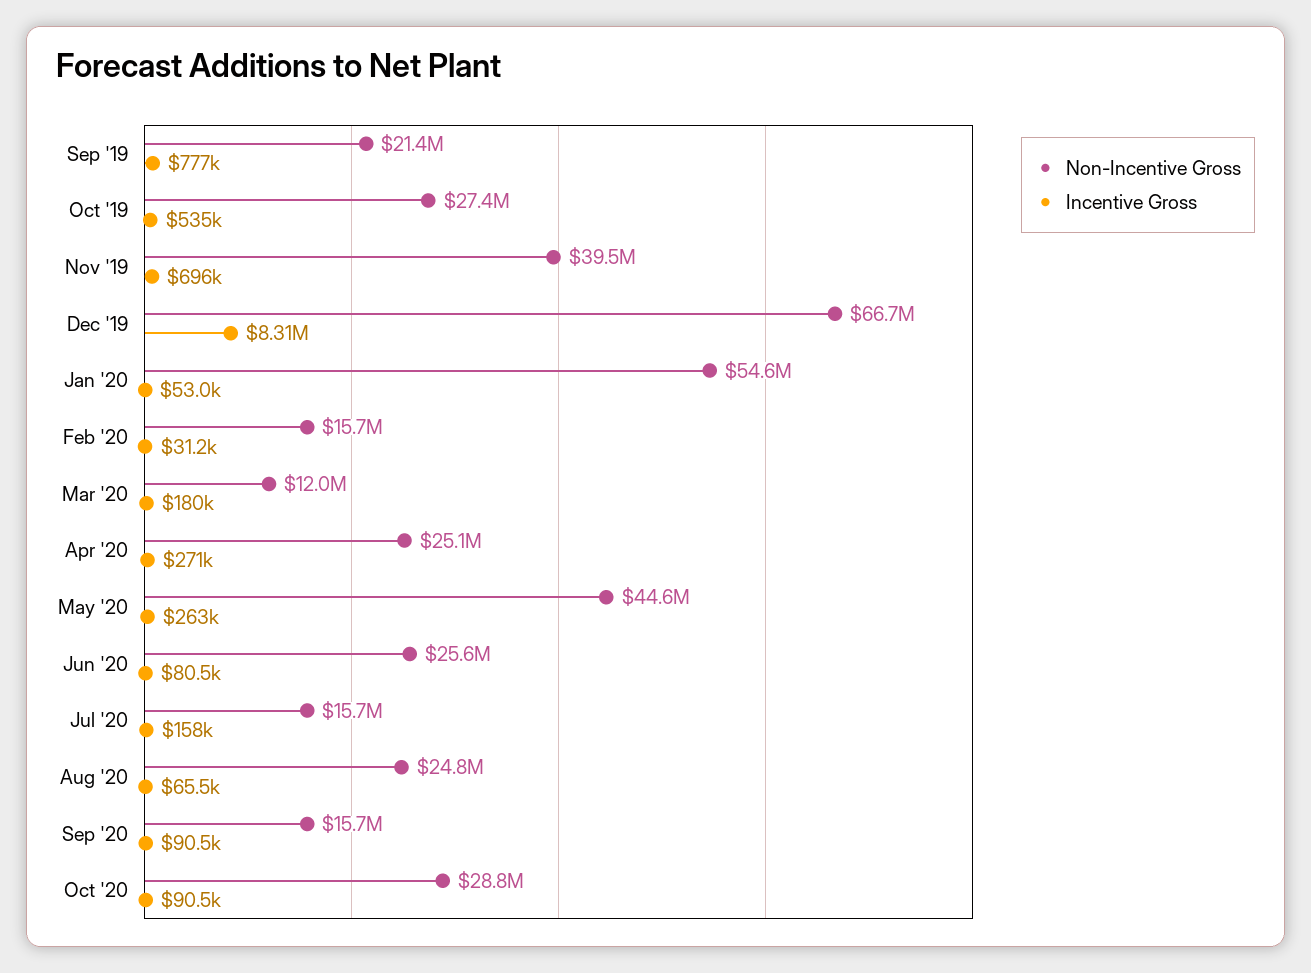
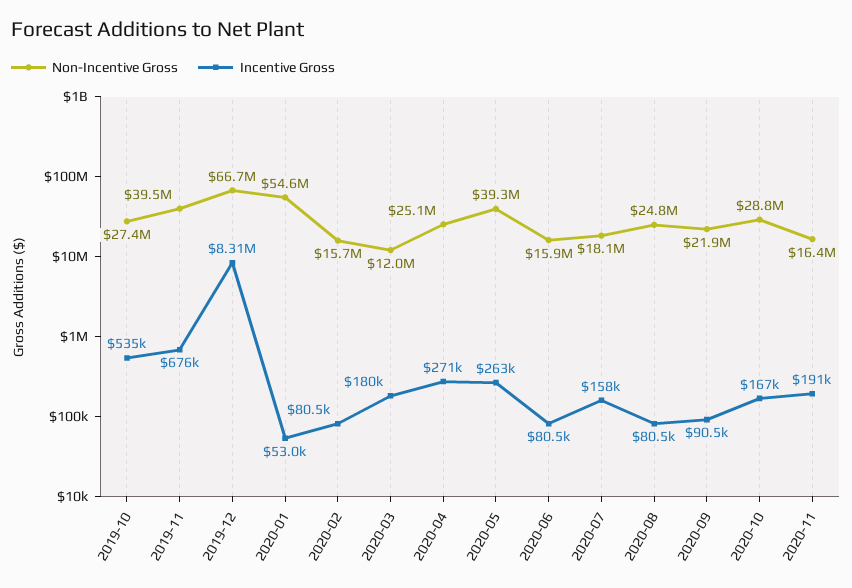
Non-Incentive Gross, Sep '19: 21400000 -> none
Incentive Gross, Sep '19: 777000 -> none
Incentive Gross, Nov '19: 696000 -> 676000
Incentive Gross, Feb '20: 31200 -> 80500
Non-Incentive Gross, May '20: 44600000 -> 39300000
Non-Incentive Gross, Jun '20: 25600000 -> 15900000
Non-Incentive Gross, Jul '20: 15700000 -> 18100000
Incentive Gross, Aug '20: 65500 -> 80500
Non-Incentive Gross, Sep '20: 15700000 -> 21900000
Incentive Gross, Oct '20: 90500 -> 167000
Non-Incentive Gross, 2020-11: none -> 16400000
Incentive Gross, 2020-11: none -> 191000

